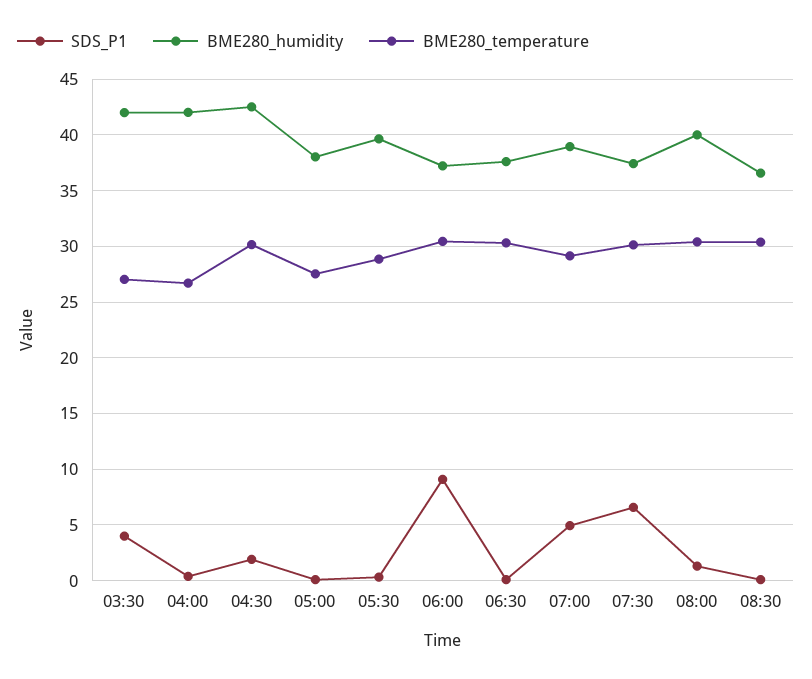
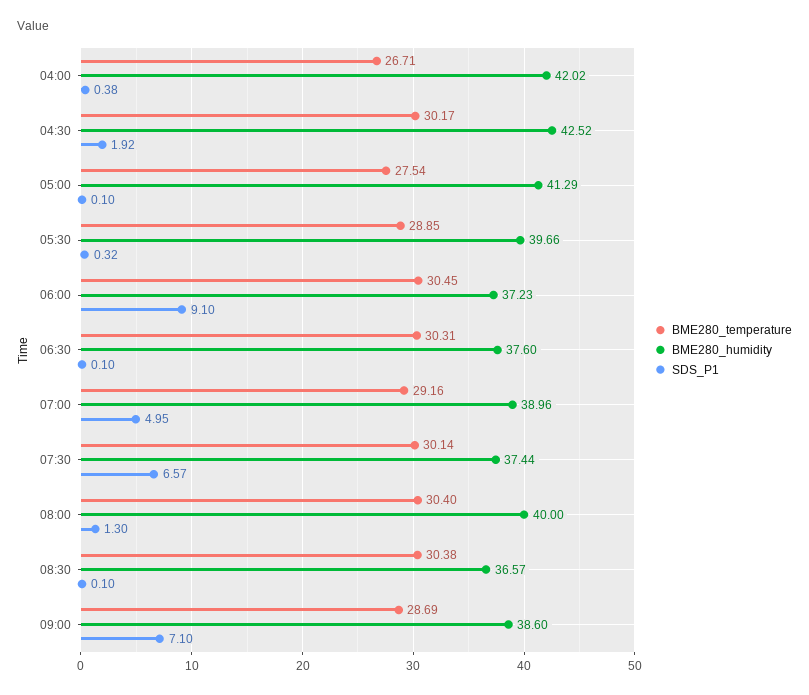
SDS_P1, 03:30: 4 -> none
BME280_humidity, 03:30: 42 -> none
BME280_temperature, 03:30: 27 -> none
BME280_humidity, 05:00: 38 -> 41.29
BME280_temperature, 09:00: none -> 28.69
BME280_humidity, 09:00: none -> 38.6
SDS_P1, 09:00: none -> 7.1

